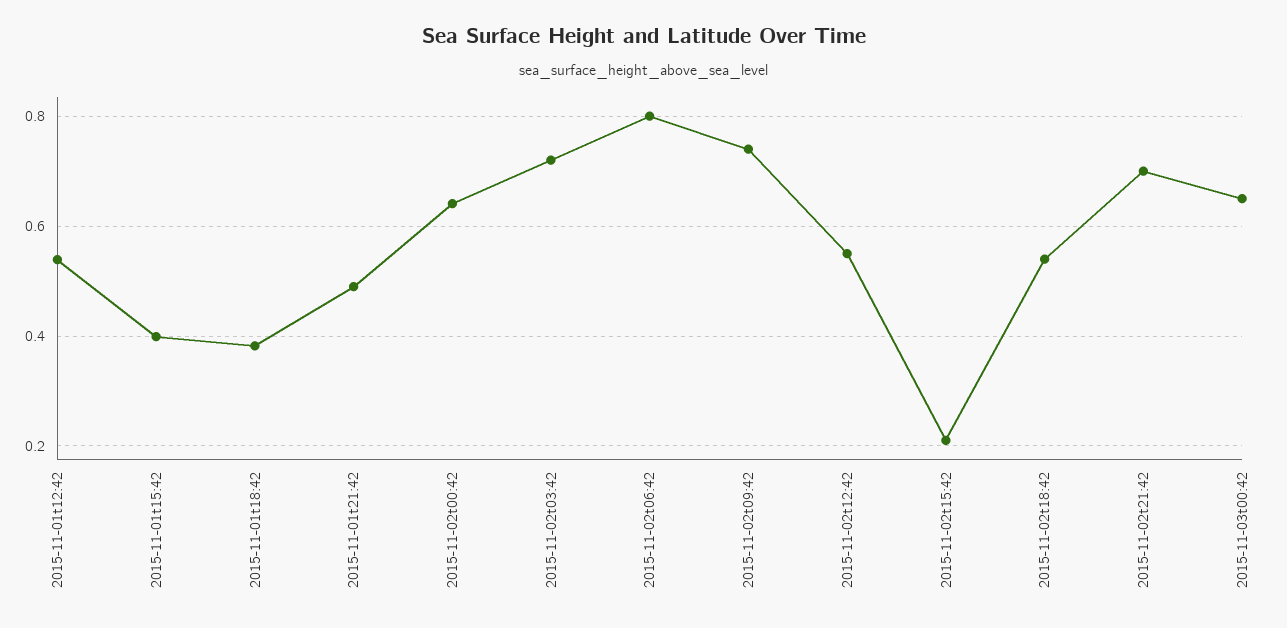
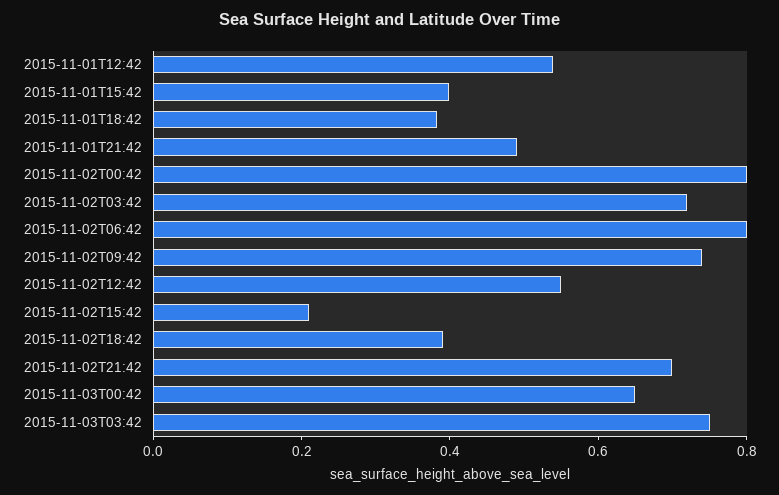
2015-11-02t00:42: 0.64 -> 0.8
2015-11-02t18:42: 0.54 -> 0.4
2015-11-03T03:42: none -> 0.75

